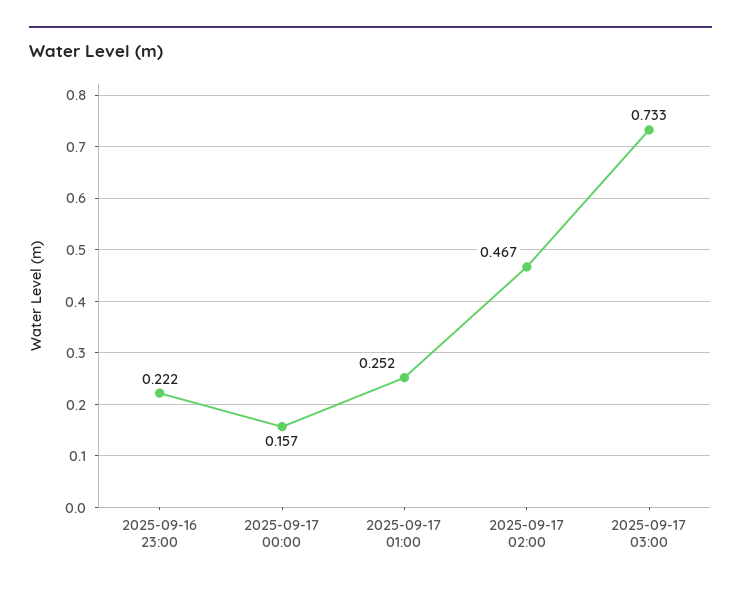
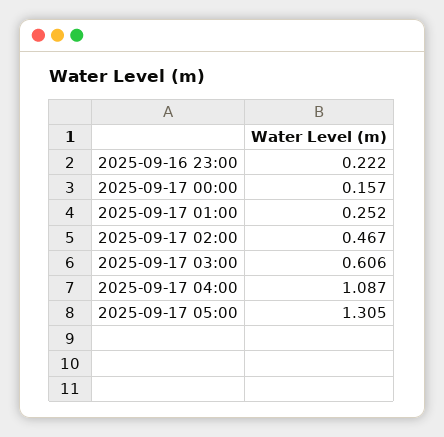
2025-09-17 03:00: 0.733 -> 0.606
2025-09-17 04:00: none -> 1.087
2025-09-17 05:00: none -> 1.305

